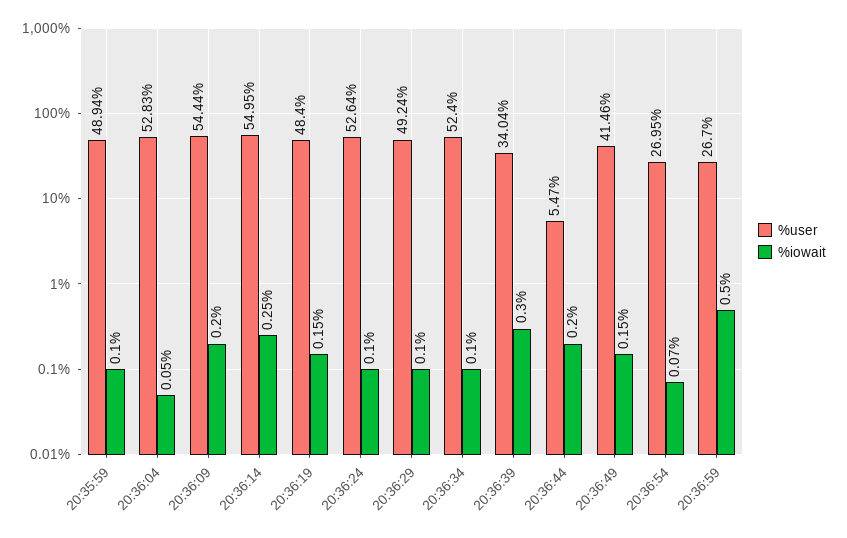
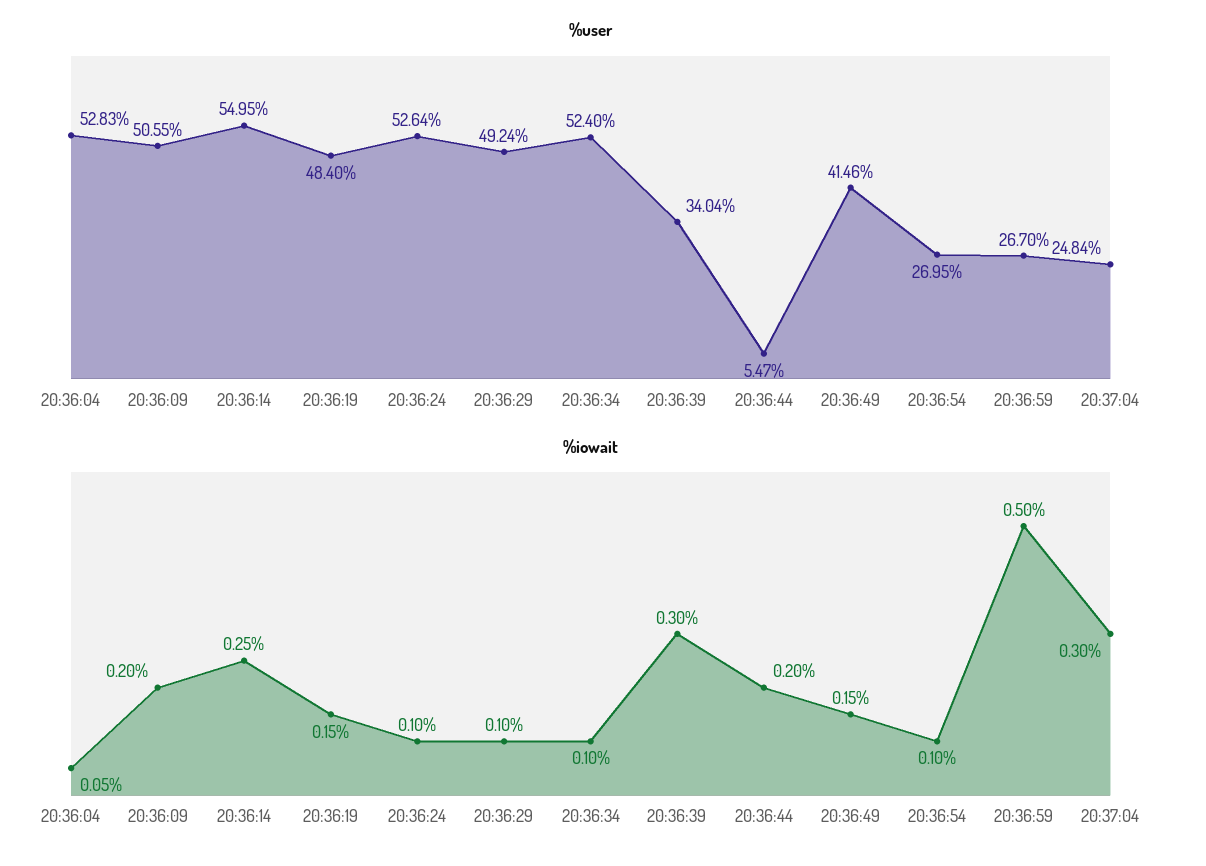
%user, 20:35:59: 48.94 -> none
%iowait, 20:35:59: 0.1 -> none
%user, 20:36:09: 54.44 -> 50.55
%iowait, 20:36:54: 0.07 -> 0.1
%user, 20:37:04: none -> 24.84
%iowait, 20:37:04: none -> 0.3

